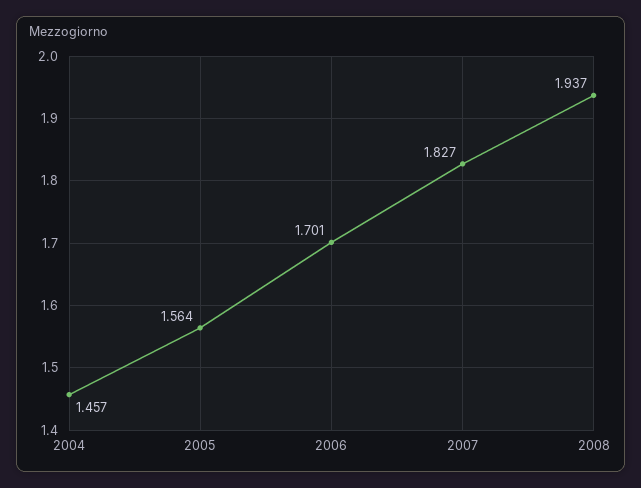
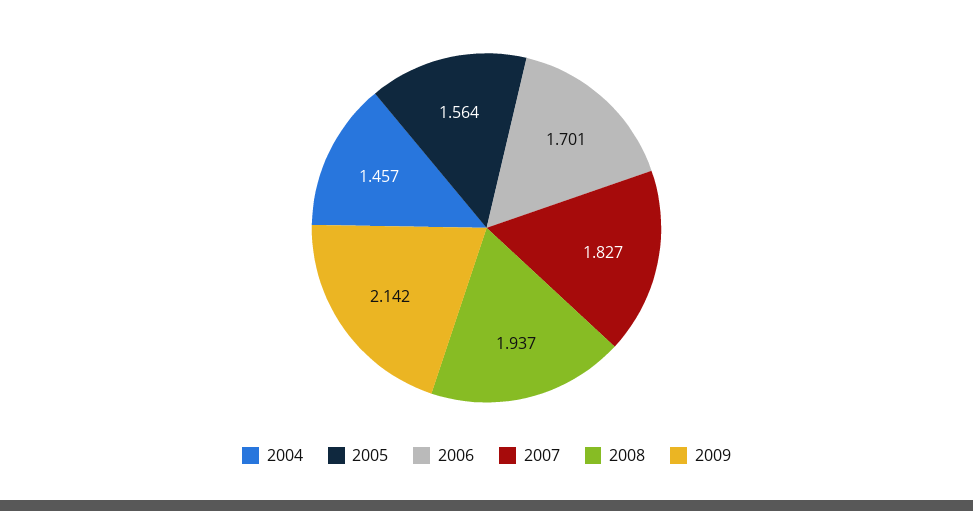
2009: none -> 2.142

